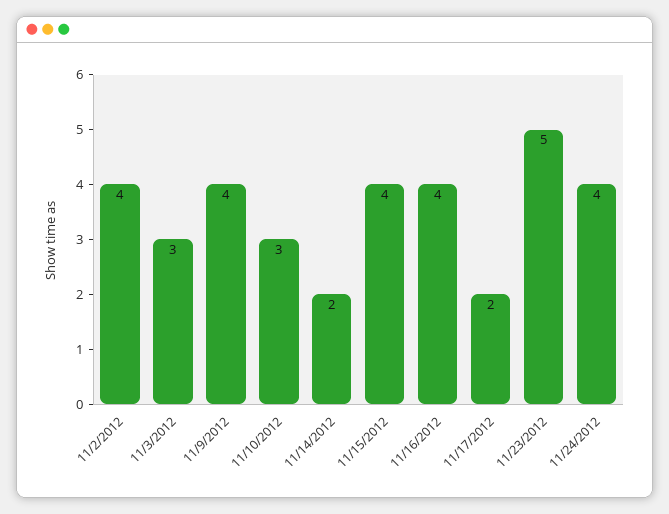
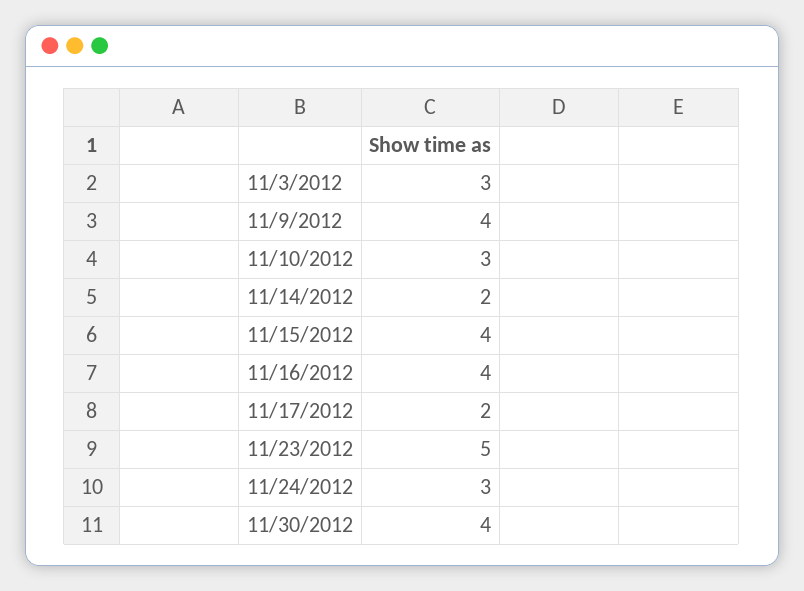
11/2/2012: 4 -> none
11/24/2012: 4 -> 3
11/30/2012: none -> 4

